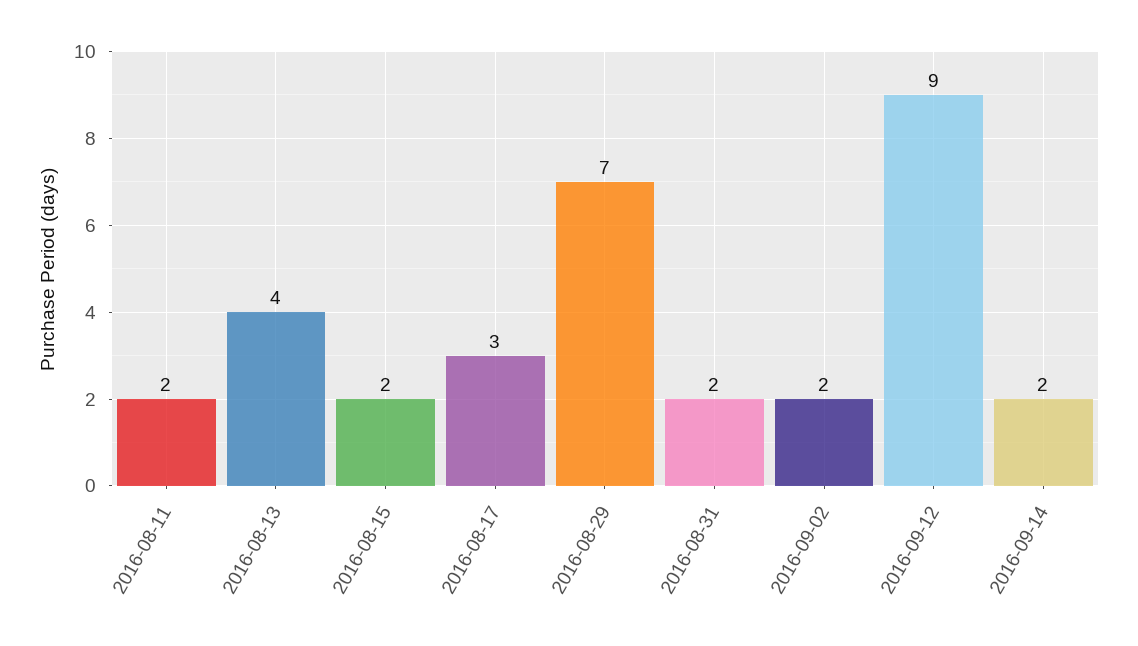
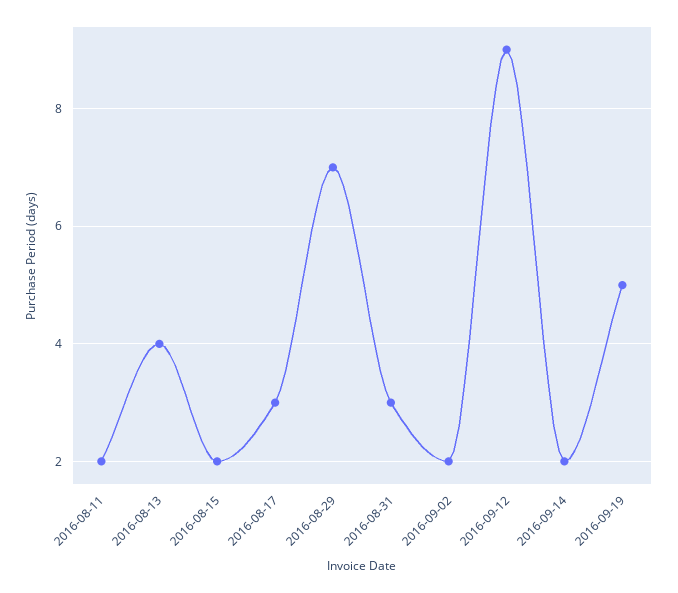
2016-08-31: 2 -> 3
2016-09-19: none -> 5

